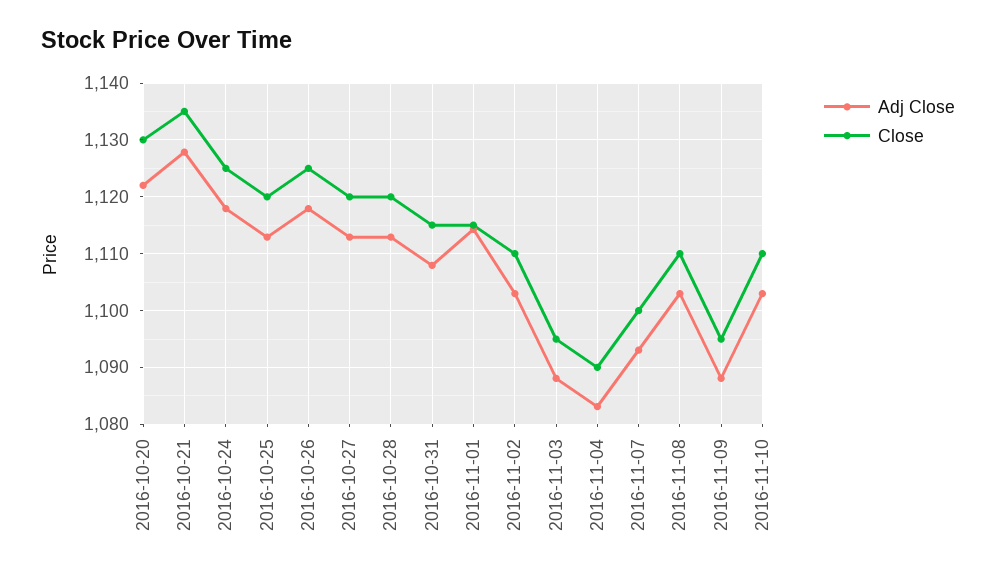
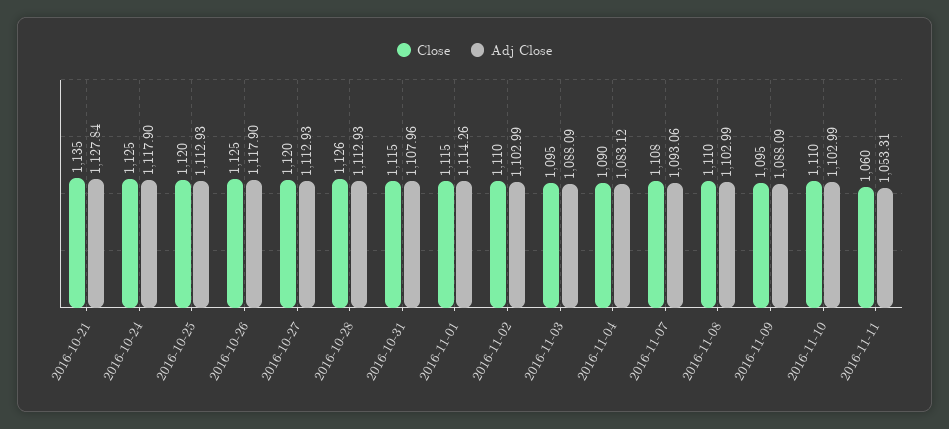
Adj Close, 2016-10-20: 1122 -> none
Close, 2016-10-20: 1130 -> none
Close, 2016-10-28: 1120 -> 1126
Close, 2016-11-07: 1100 -> 1108
Close, 2016-11-11: none -> 1060
Adj Close, 2016-11-11: none -> 1053.31

